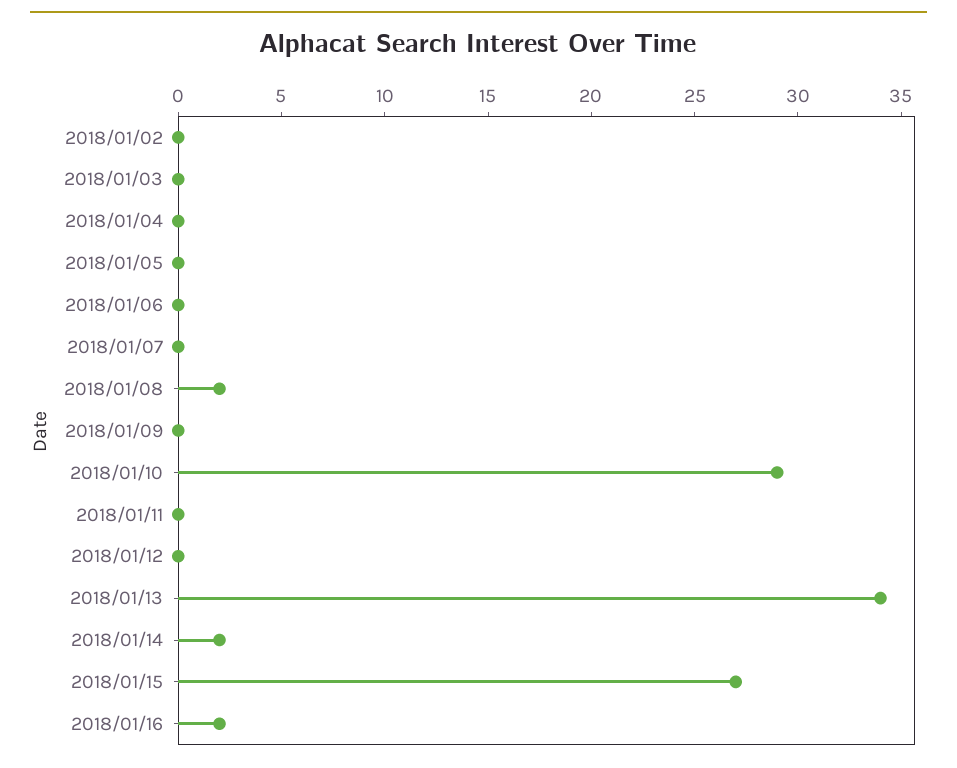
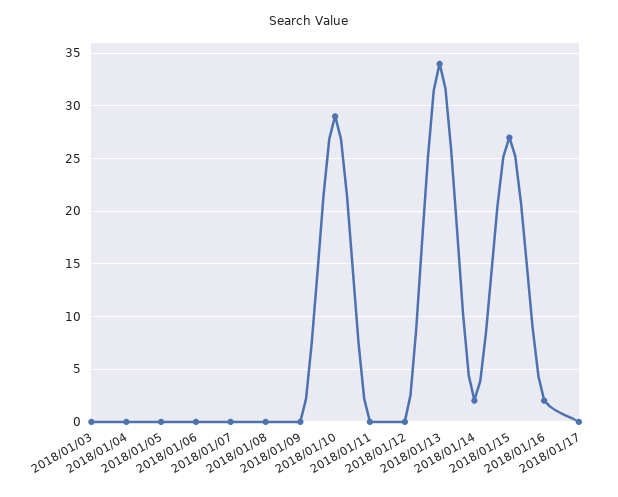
2018/01/02: 0 -> none
2018/01/08: 2 -> 0
2018/01/17: none -> 0

